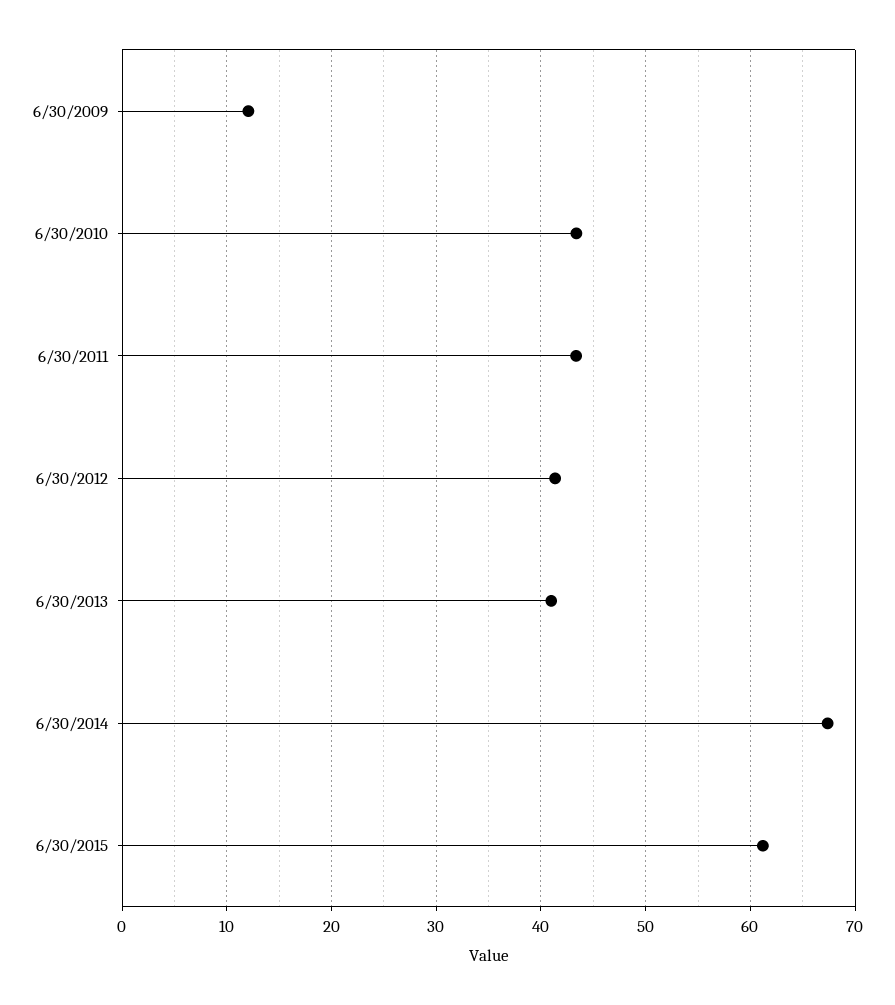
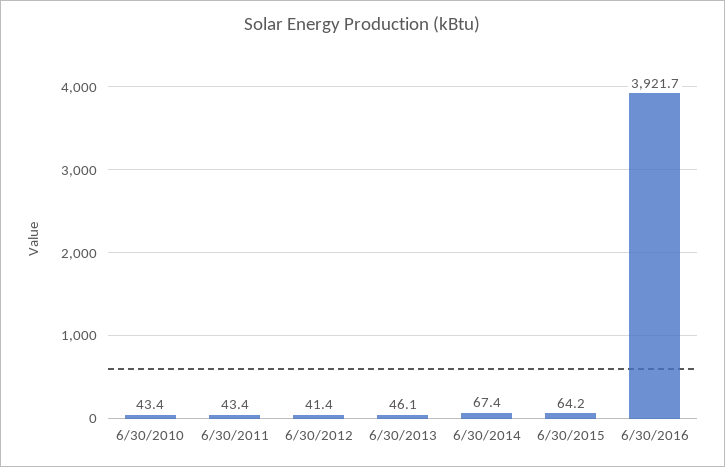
6/30/2009: 12 -> none
6/30/2013: 41 -> 46.1
6/30/2015: 61 -> 64.2
6/30/2016: none -> 3921.7

